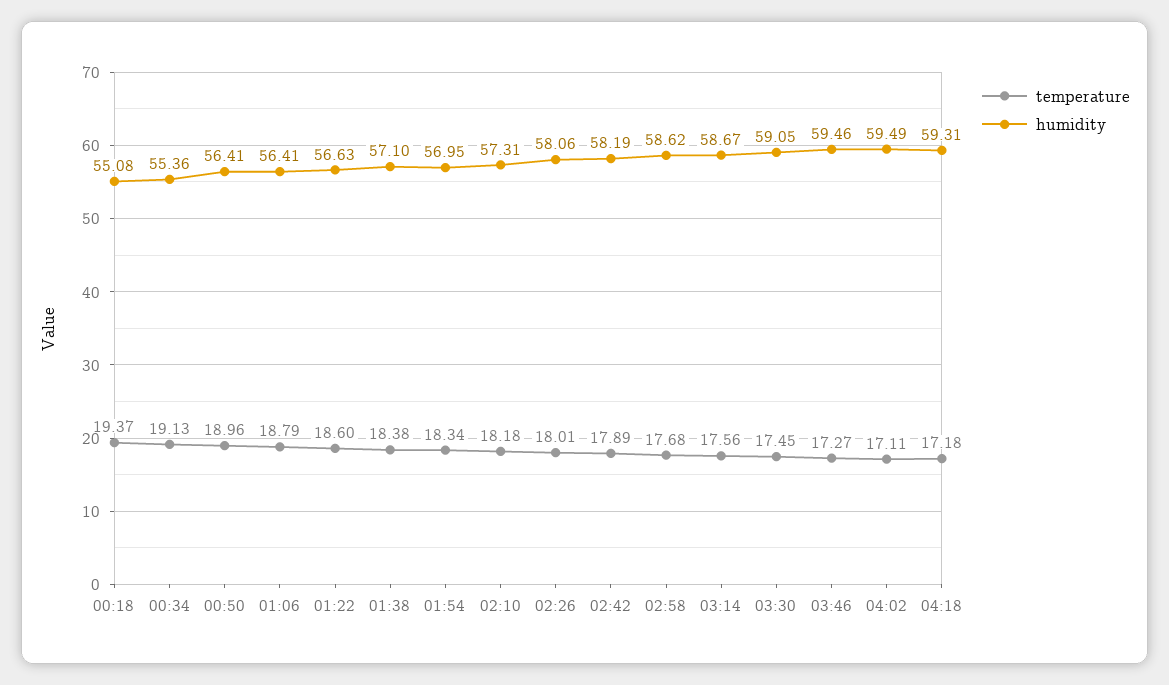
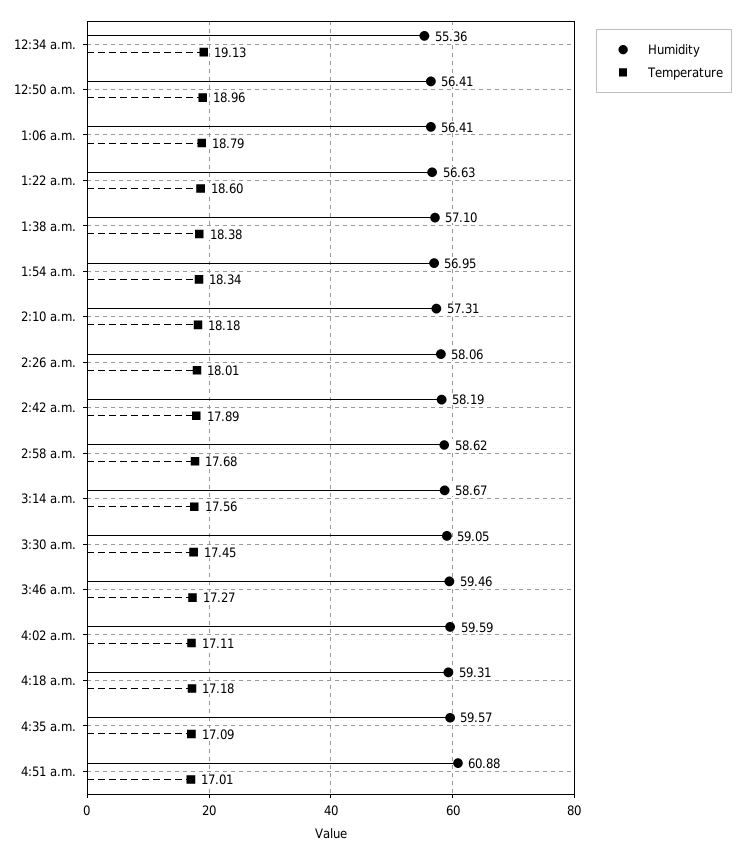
temperature, 00:18: 19.37 -> none
humidity, 00:18: 55.08 -> none
humidity, 04:02: 59.49 -> 59.59
humidity, 4:35 a.m.: none -> 59.57
temperature, 4:35 a.m.: none -> 17.09
humidity, 4:51 a.m.: none -> 60.88
temperature, 4:51 a.m.: none -> 17.01

